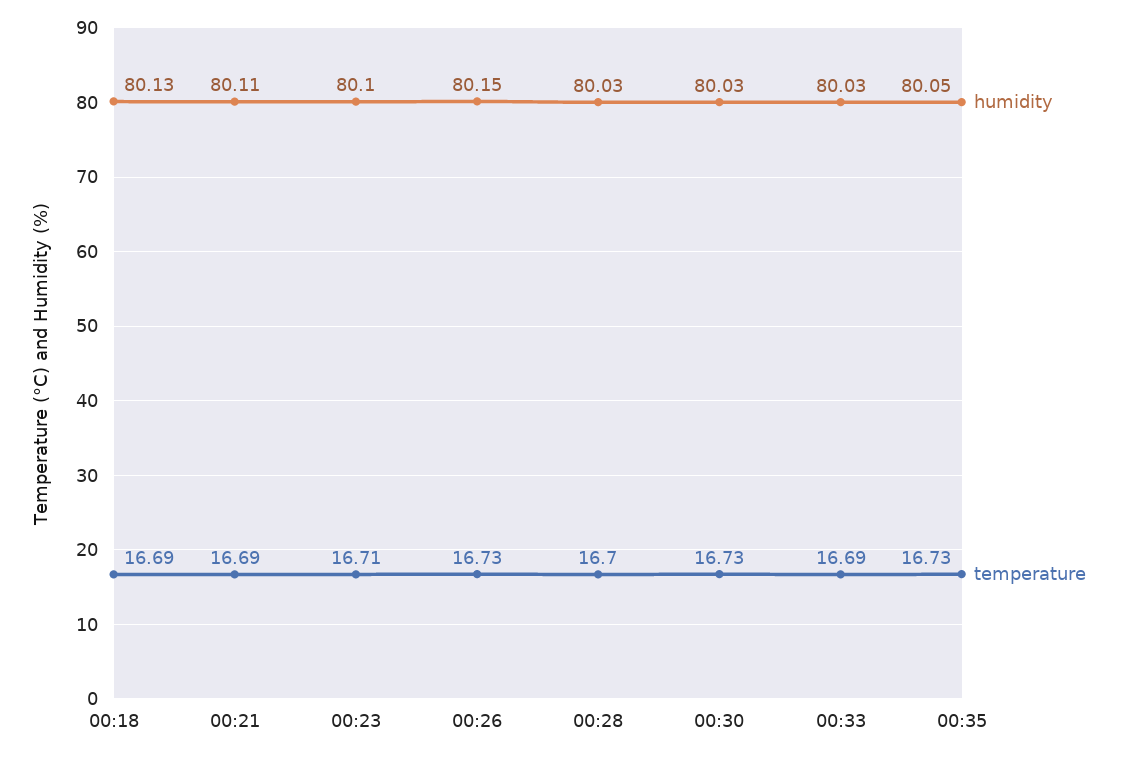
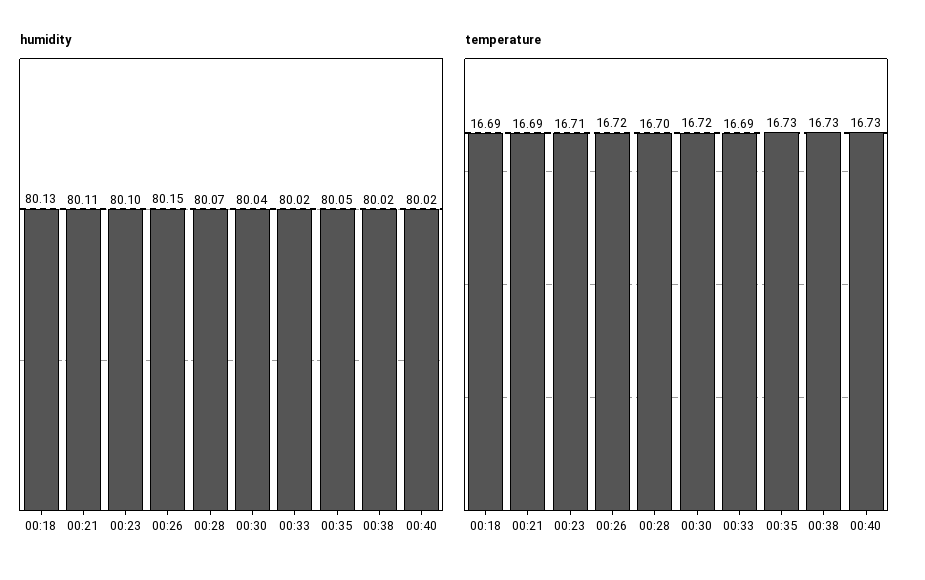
temperature, 00:26: 16.73 -> 16.72
humidity, 00:28: 80.03 -> 80.07
humidity, 00:30: 80.03 -> 80.04
temperature, 00:30: 16.73 -> 16.72
humidity, 00:33: 80.03 -> 80.02
humidity, 00:38: none -> 80.02
humidity, 00:40: none -> 80.02
temperature, 00:38: none -> 16.73
temperature, 00:40: none -> 16.73

